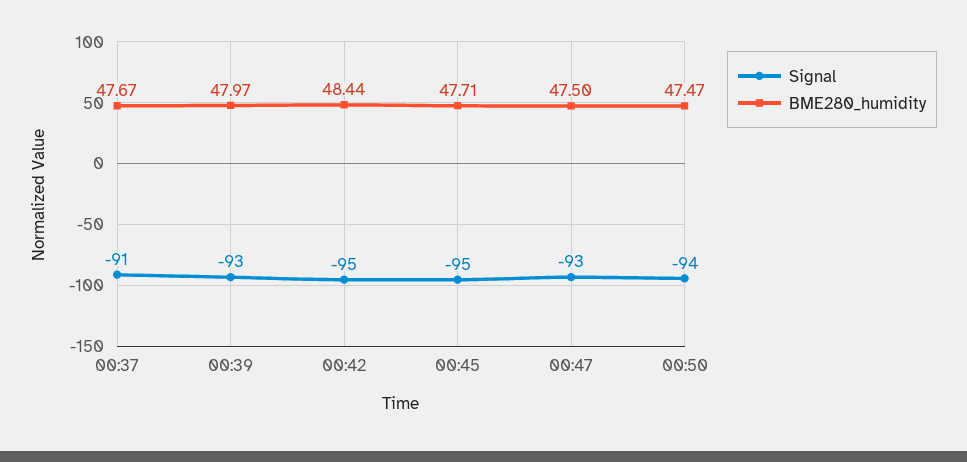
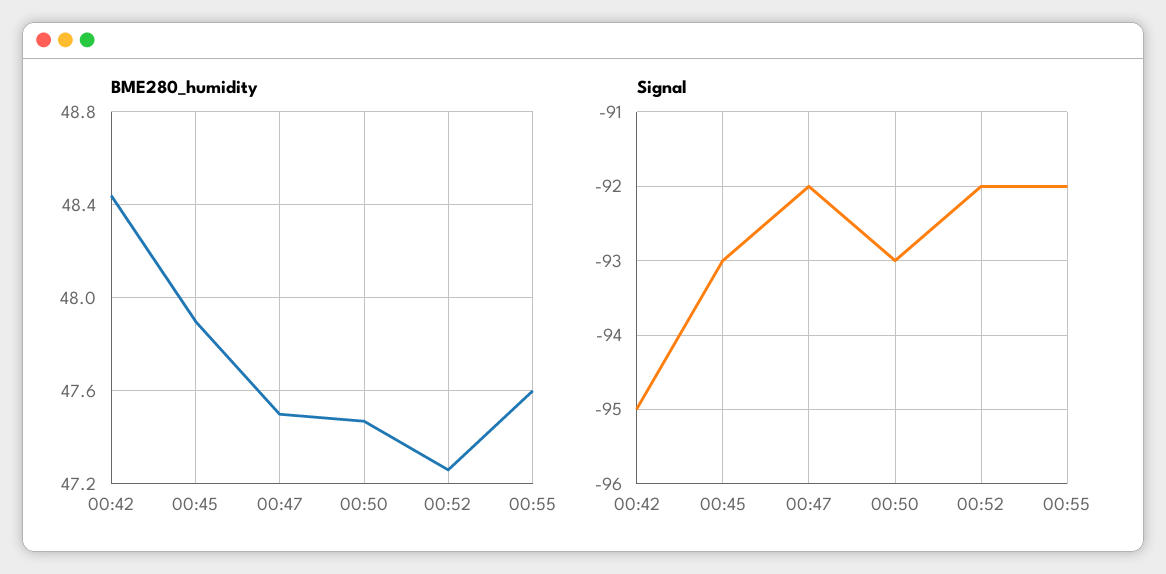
Signal, 00:37: -91 -> none
BME280_humidity, 00:37: 47.67 -> none
Signal, 00:39: -93 -> none
BME280_humidity, 00:39: 47.97 -> none
Signal, 00:45: -95 -> -93
BME280_humidity, 00:45: 47.71 -> 47.9
Signal, 00:47: -93 -> -92
Signal, 00:50: -94 -> -93
BME280_humidity, 00:52: none -> 47.25
BME280_humidity, 00:55: none -> 47.6
Signal, 00:52: none -> -92
Signal, 00:55: none -> -92

